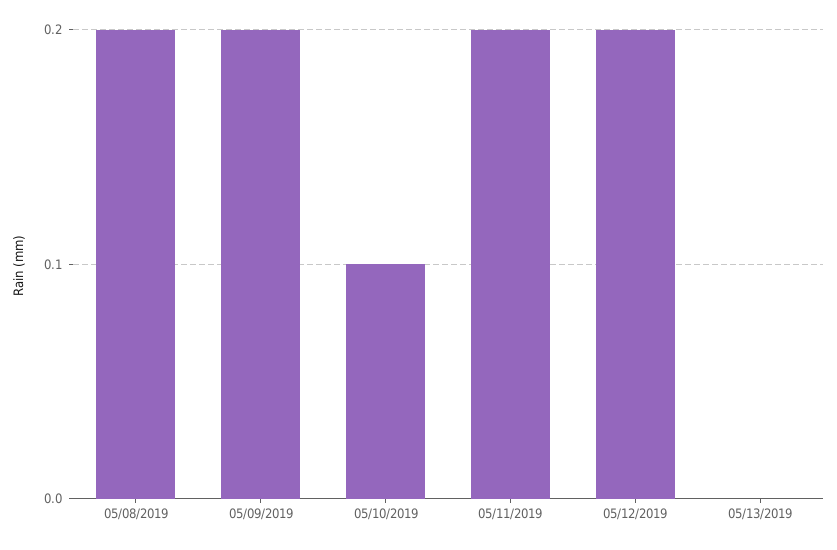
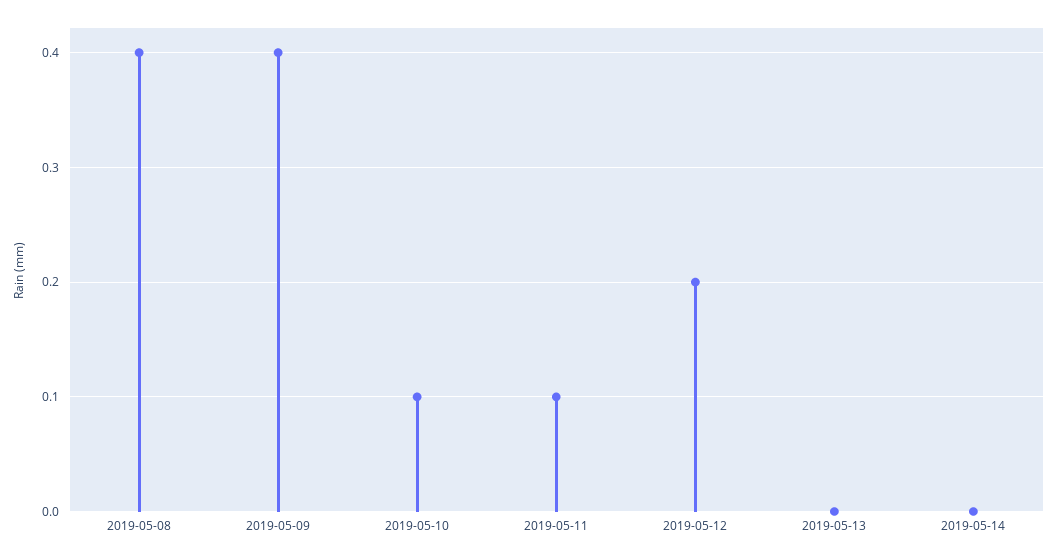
05/08/2019: 0.2 -> 0.4
05/09/2019: 0.2 -> 0.4
05/11/2019: 0.2 -> 0.1
2019-05-14: none -> 0

